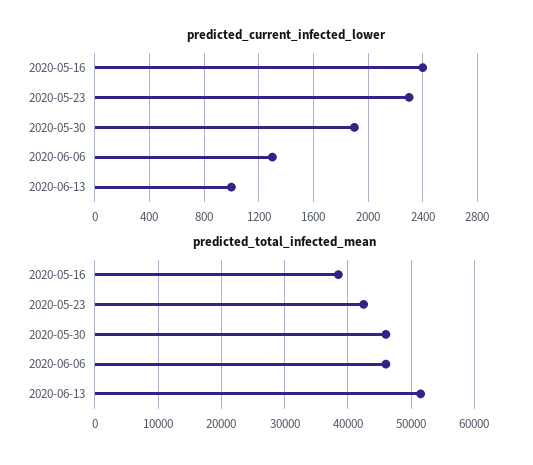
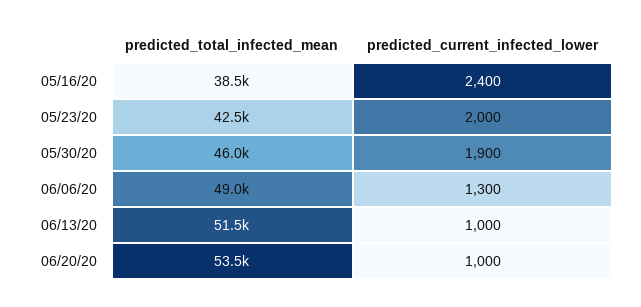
predicted_current_infected_lower, 2020-05-23: 2300 -> 2000
predicted_total_infected_mean, 2020-06-06: 46000 -> 49000
predicted_total_infected_mean, 06/20/20: none -> 53500
predicted_current_infected_lower, 06/20/20: none -> 1000

